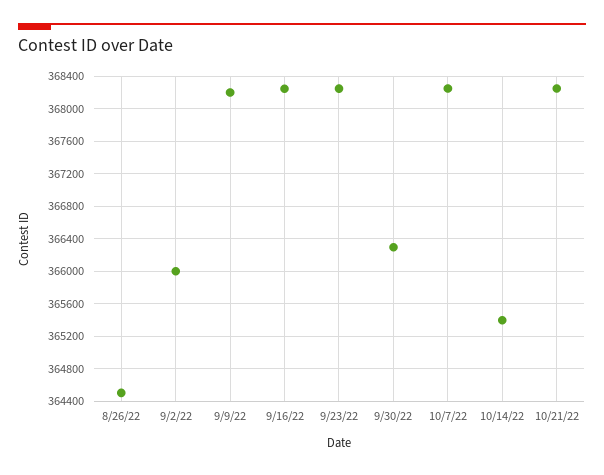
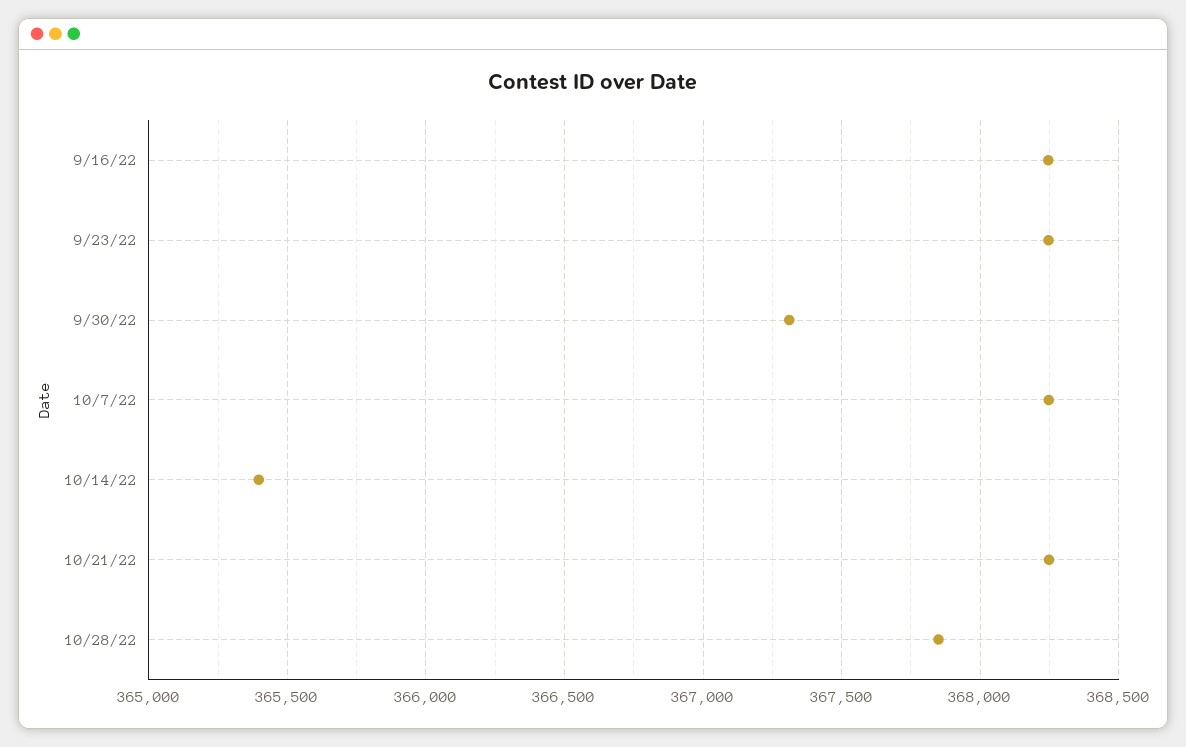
8/26/22: 364500 -> none
9/2/22: 366000 -> none
9/9/22: 368200 -> none
9/30/22: 366300 -> 367300
10/28/22: none -> 367850

